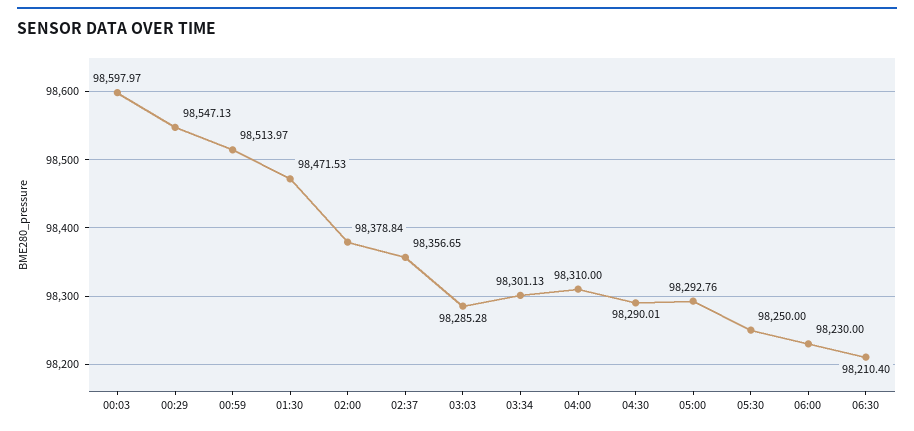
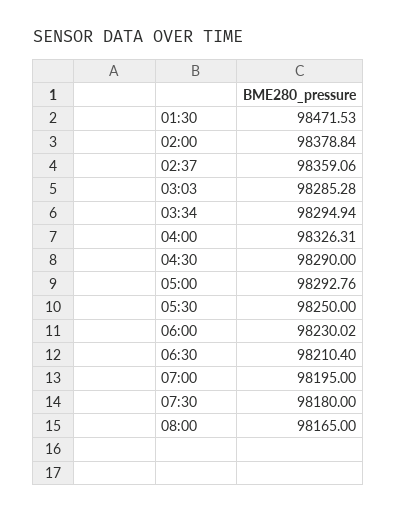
00:03: 98597.97 -> none
00:29: 98547.13 -> none
00:59: 98513.97 -> none
02:37: 98356.65 -> 98359.06
03:34: 98301.13 -> 98294.94
04:00: 98310 -> 98326.31
04:30: 98290.01 -> 98290
06:00: 98230 -> 98230.02
07:00: none -> 98195
07:30: none -> 98180
08:00: none -> 98165

